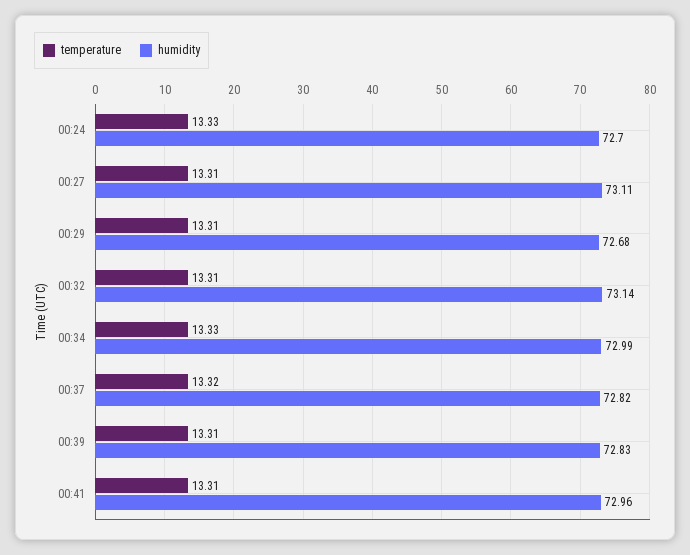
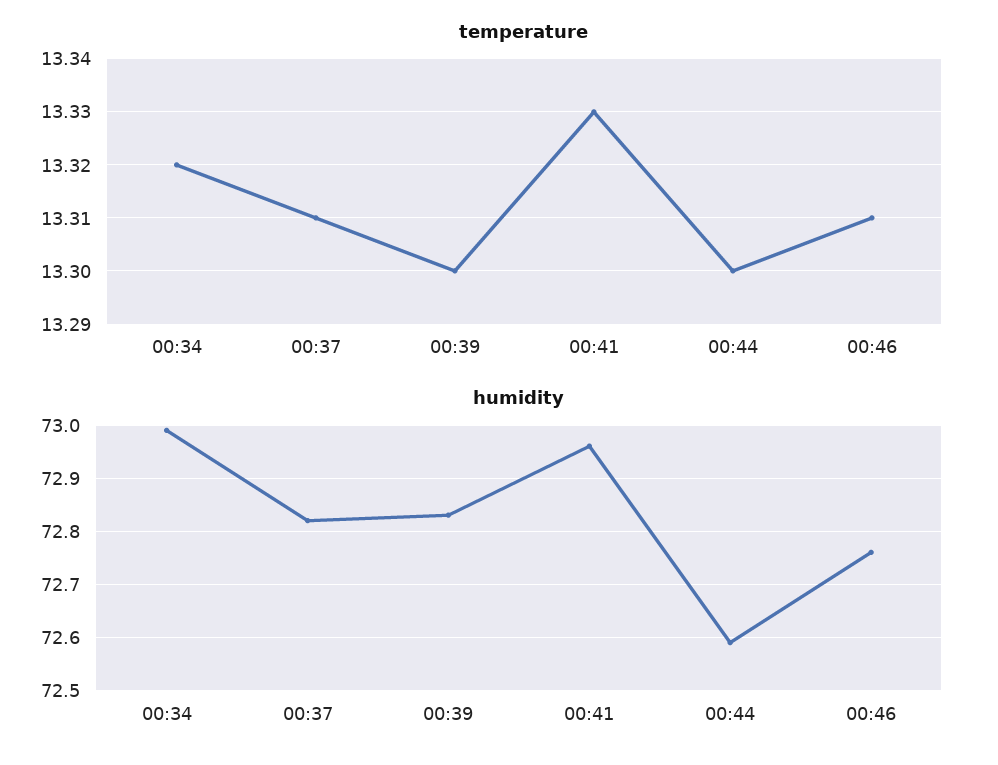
temperature, 00:24: 13.33 -> none
humidity, 00:24: 72.7 -> none
temperature, 00:27: 13.31 -> none
humidity, 00:27: 73.11 -> none
temperature, 00:29: 13.31 -> none
humidity, 00:29: 72.68 -> none
temperature, 00:32: 13.31 -> none
humidity, 00:32: 73.14 -> none
temperature, 00:34: 13.33 -> 13.32
temperature, 00:37: 13.32 -> 13.31
temperature, 00:39: 13.31 -> 13.3
temperature, 00:41: 13.31 -> 13.33
temperature, 00:44: none -> 13.3
temperature, 00:46: none -> 13.31
humidity, 00:44: none -> 72.6
humidity, 00:46: none -> 72.75

